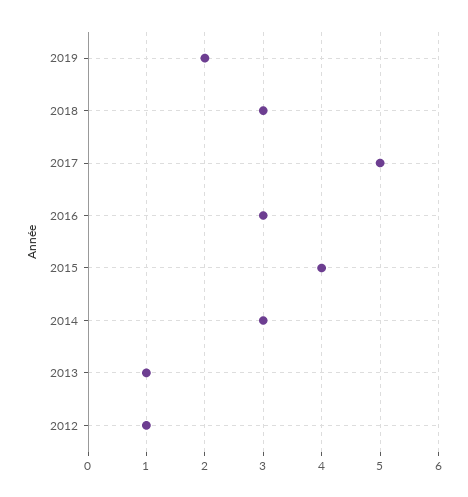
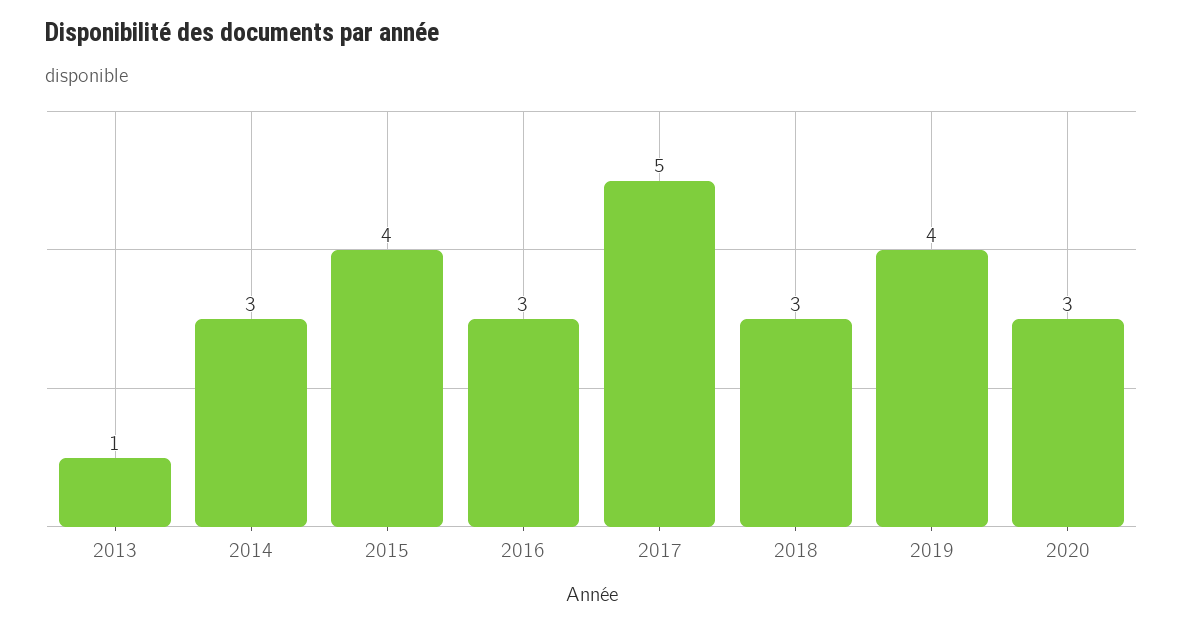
2019: 2 -> 4
2012: 1 -> none
2020: none -> 3

